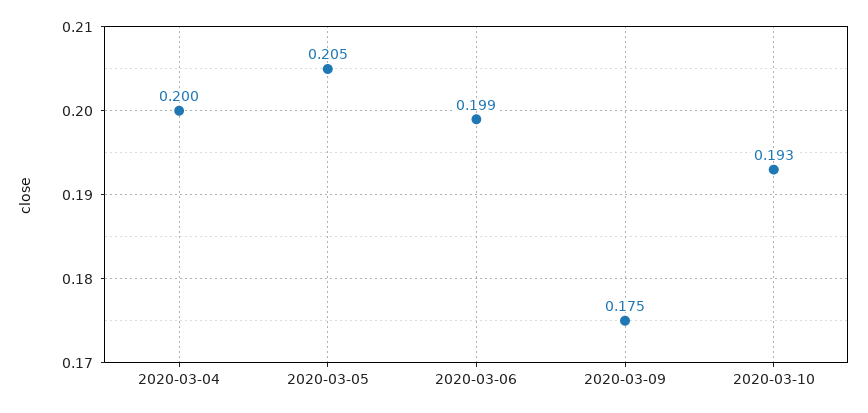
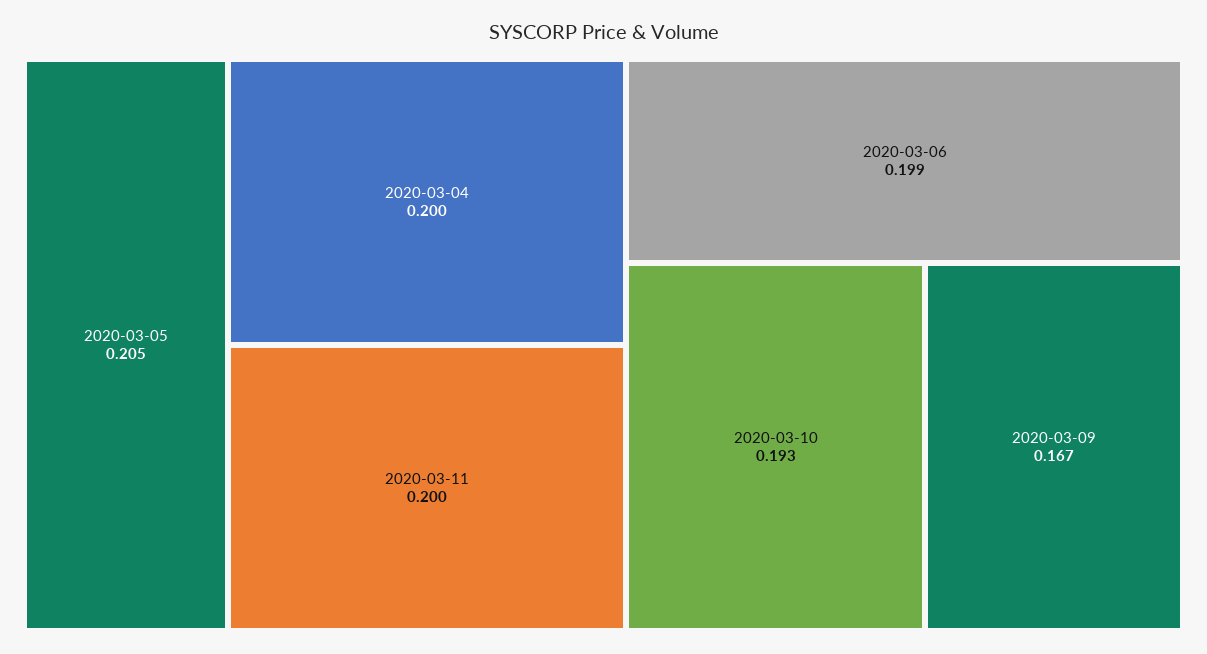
2020-03-09: 0.175 -> 0.167
2020-03-11: none -> 0.2

